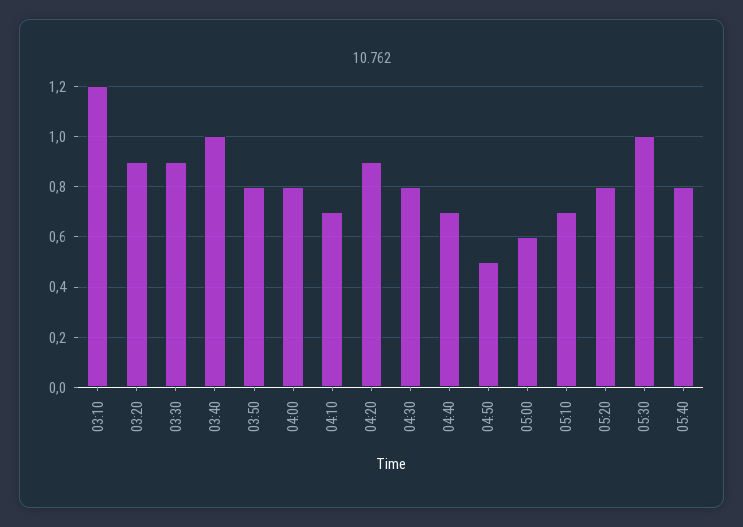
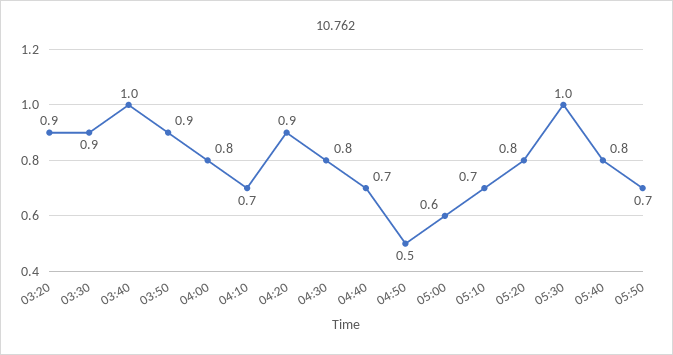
03:10: 1.2 -> none
03:50: 0.8 -> 0.9
05:50: none -> 0.7

